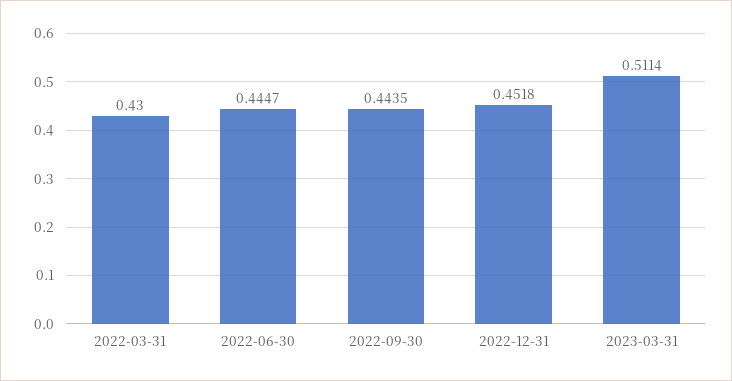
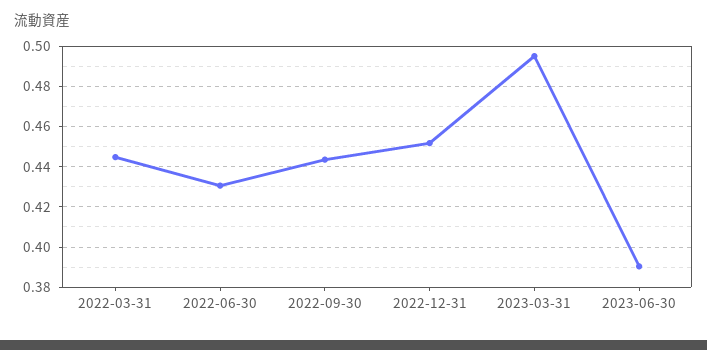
2022-03-31: 0.43 -> 0.445
2022-06-30: 0.4447 -> 0.43
2023-03-31: 0.5114 -> 0.495
2023-06-30: none -> 0.39

